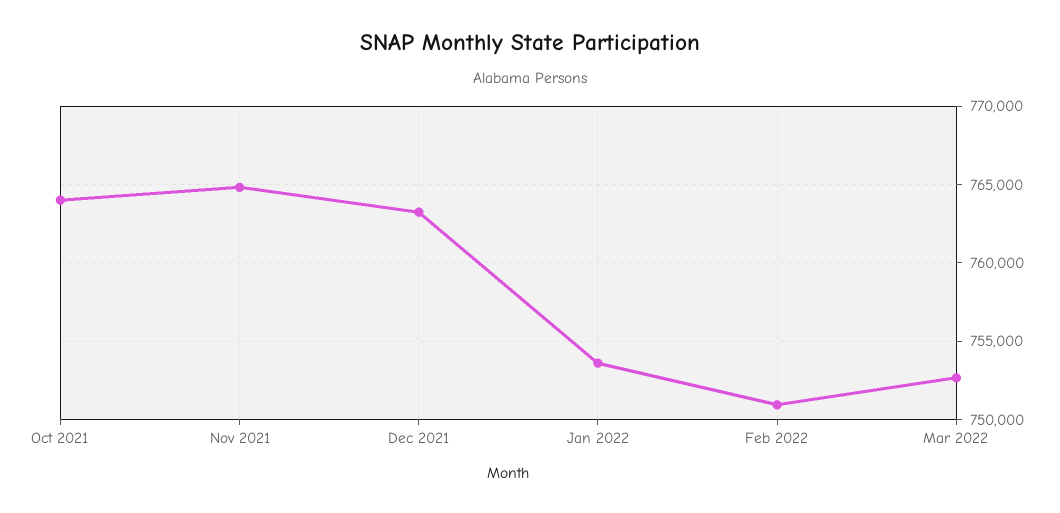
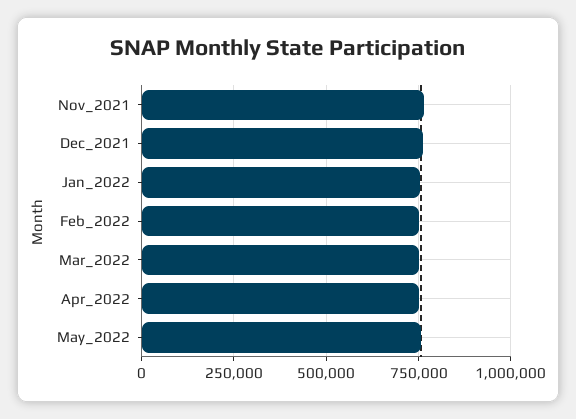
Oct 2021: 764000 -> none
Apr_2022: none -> 750000
May_2022: none -> 750000

